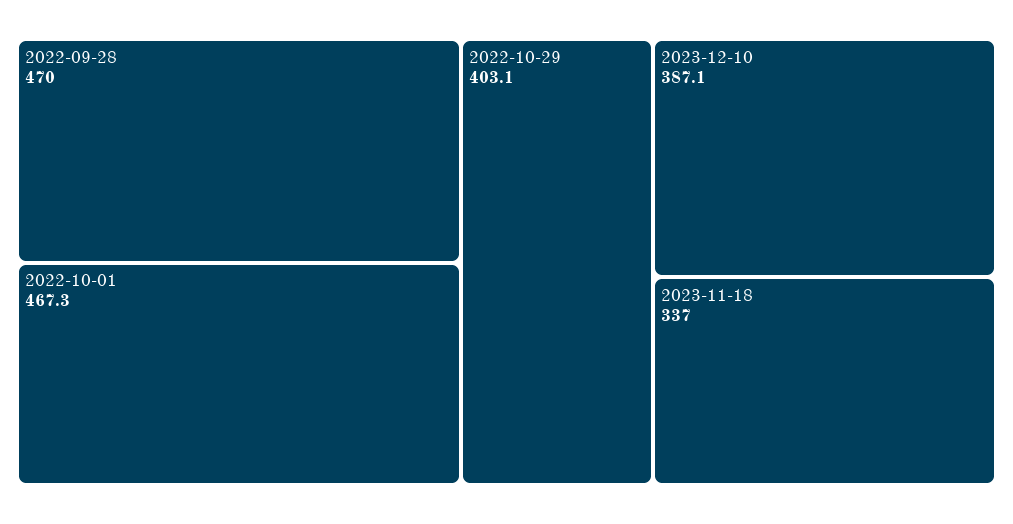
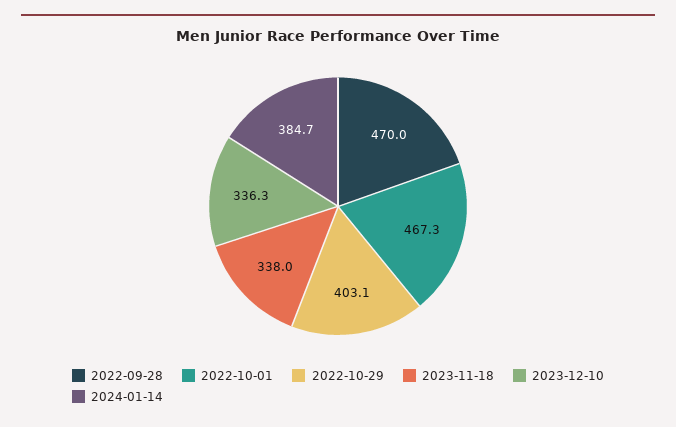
2023-12-10: 387.1 -> 336.3
2023-11-18: 337 -> 338
2024-01-14: none -> 384.7

